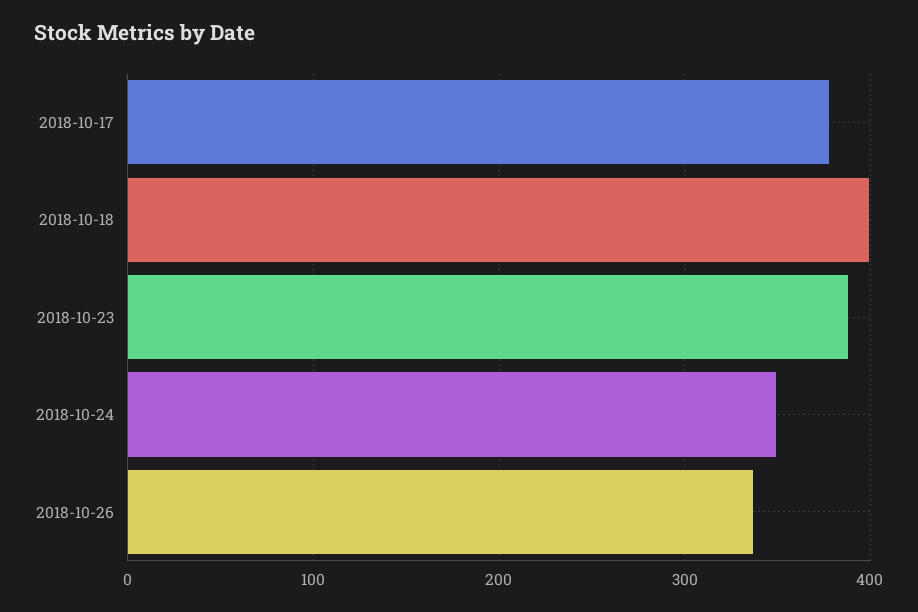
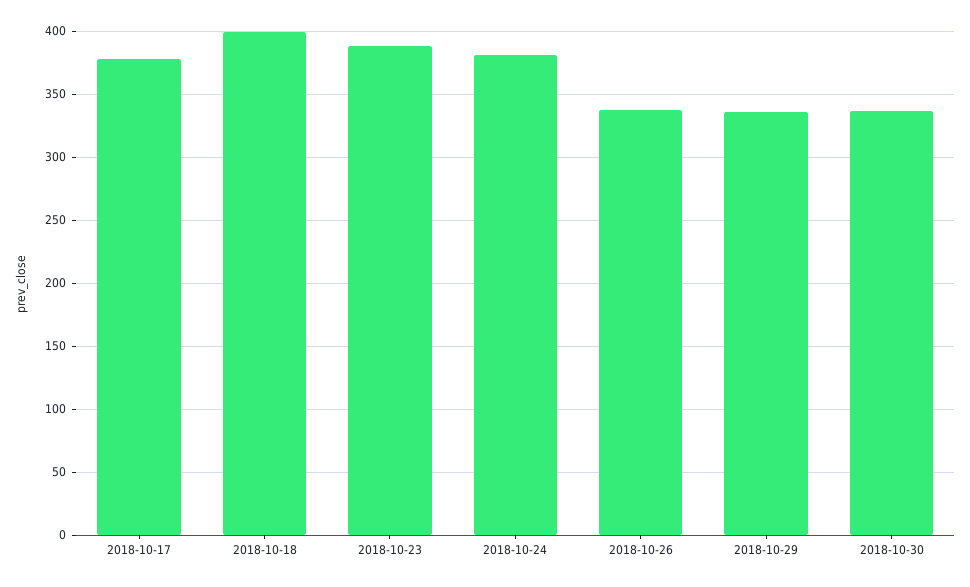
2018-10-24: 350 -> 380
2018-10-29: none -> 335
2018-10-30: none -> 335

